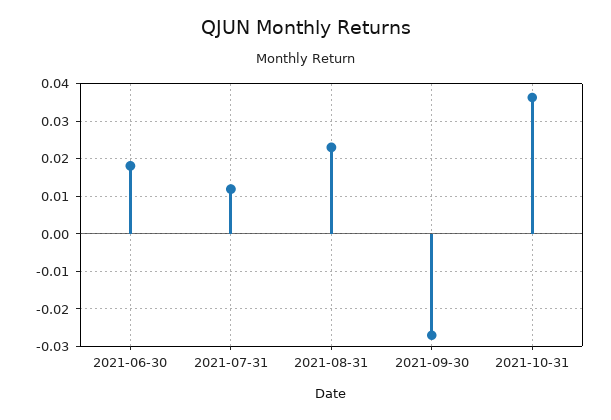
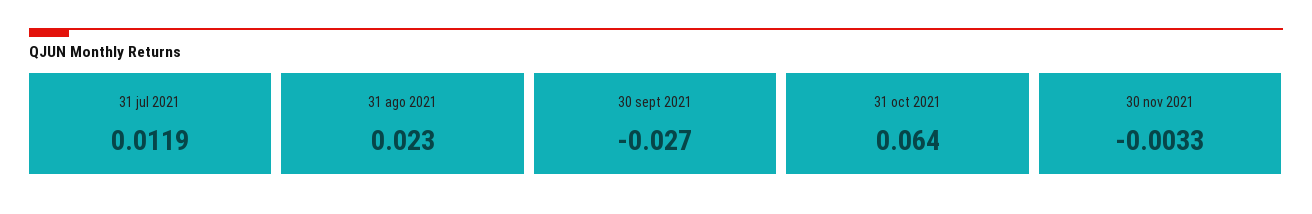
2021-06-30: 0.018 -> none
2021-10-31: 0.036 -> 0.064
30 nov 2021: none -> -0.0033

